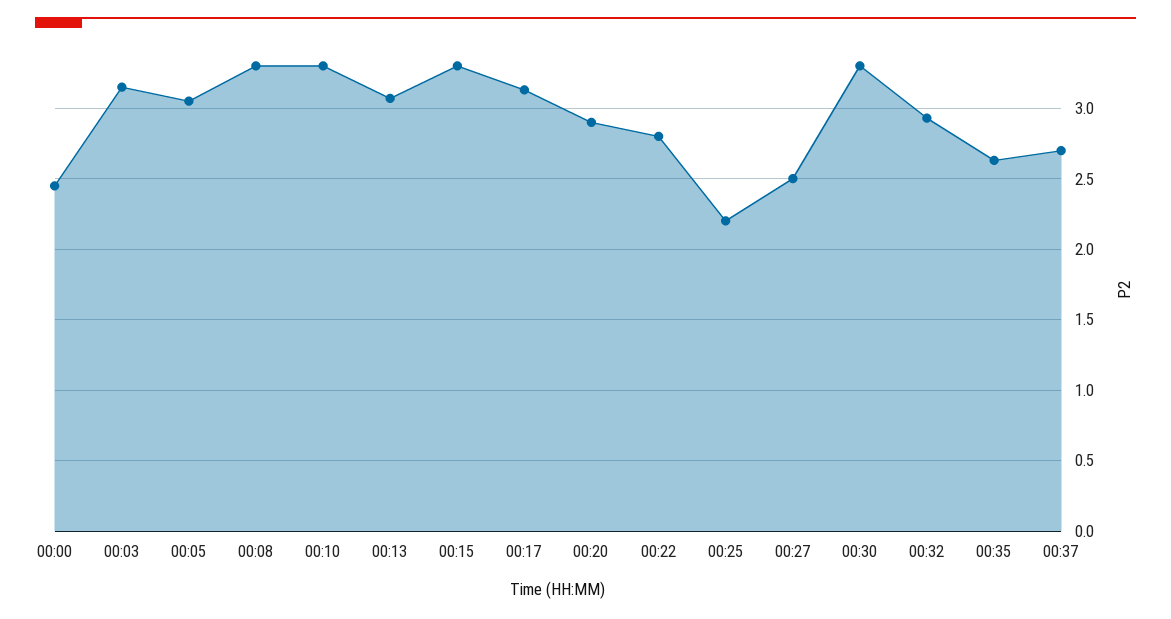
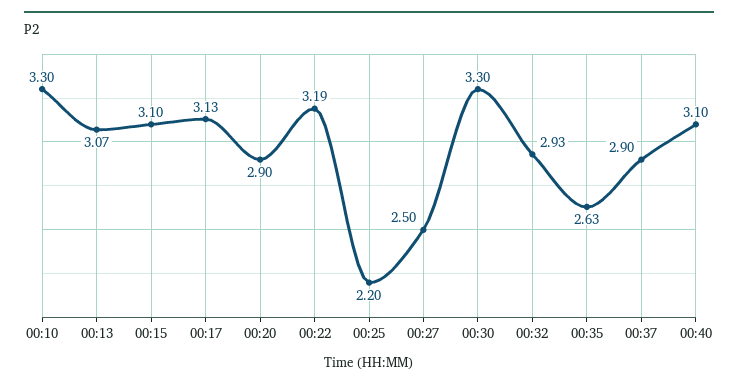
00:00: 2.45 -> none
00:03: 3.15 -> none
00:05: 3.05 -> none
00:08: 3.3 -> none
00:15: 3.3 -> 3.1
00:22: 2.8 -> 3.19
00:37: 2.7 -> 2.9
00:40: none -> 3.1

